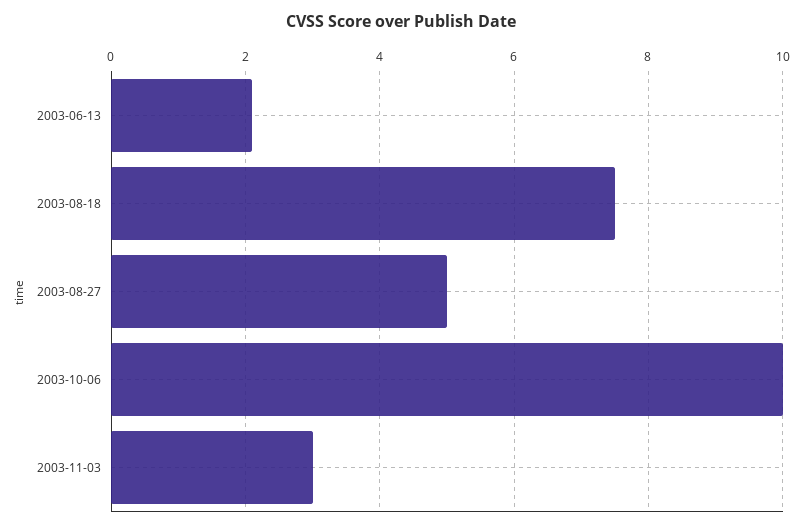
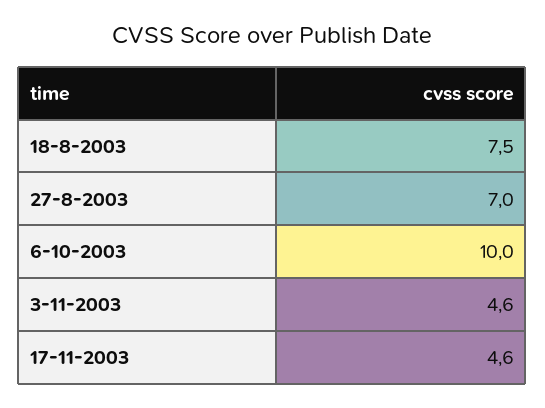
2003-06-13: 2 -> none
2003-08-27: 5 -> 7
2003-11-03: 3 -> 4.6
17-11-2003: none -> 4.6

